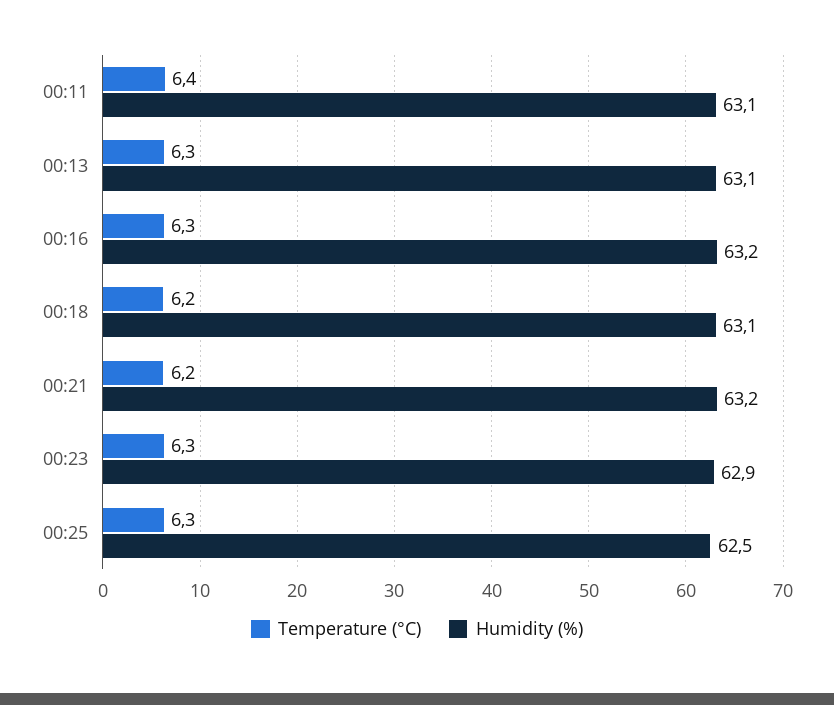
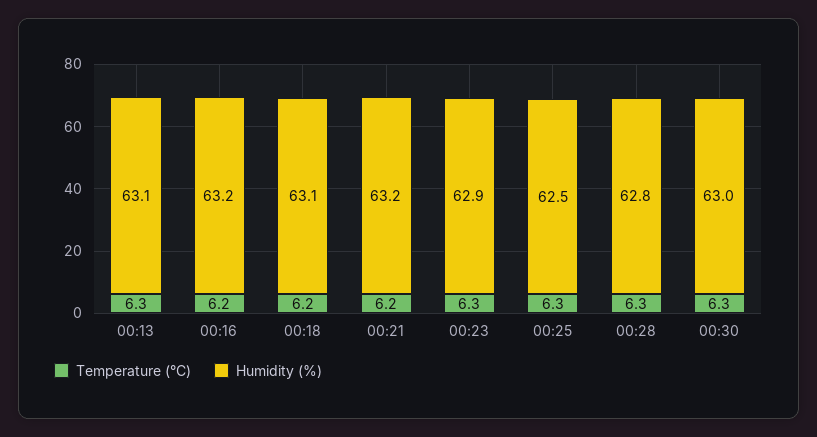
Temperature (°C), 00:11: 6.4 -> none
Humidity (%), 00:11: 63.1 -> none
Temperature (°C), 00:16: 6.3 -> 6.2
Temperature (°C), 00:28: none -> 6.3
Humidity (%), 00:28: none -> 62.8
Temperature (°C), 00:30: none -> 6.3
Humidity (%), 00:30: none -> 63

